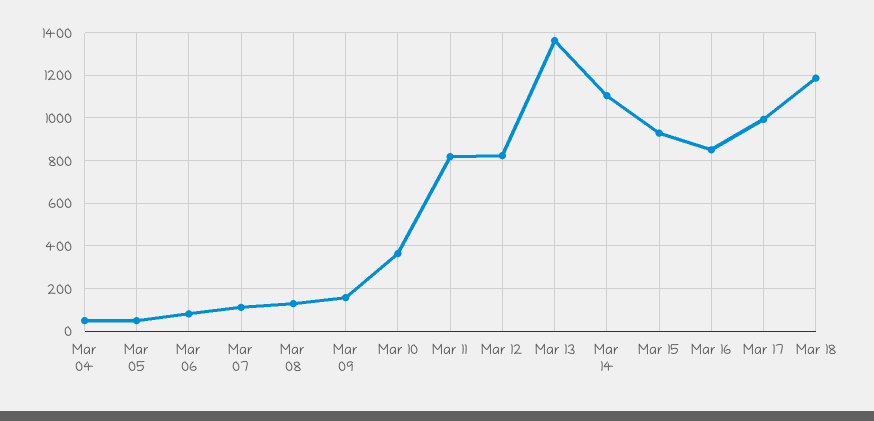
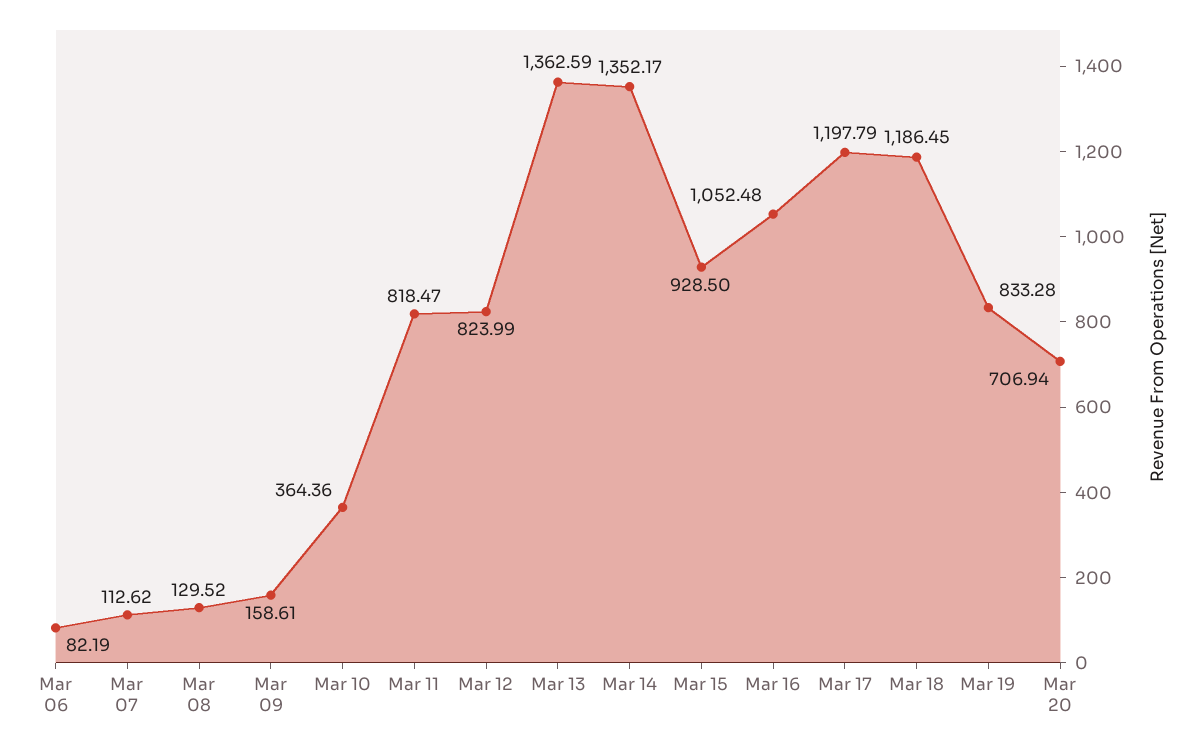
Mar 04: 50 -> none
Mar 05: 50 -> none
Mar 14: 1100 -> 1352.17
Mar 16: 850 -> 1052.48
Mar 17: 1000 -> 1197.79
Mar 19: none -> 833.28
Mar 20: none -> 706.94

